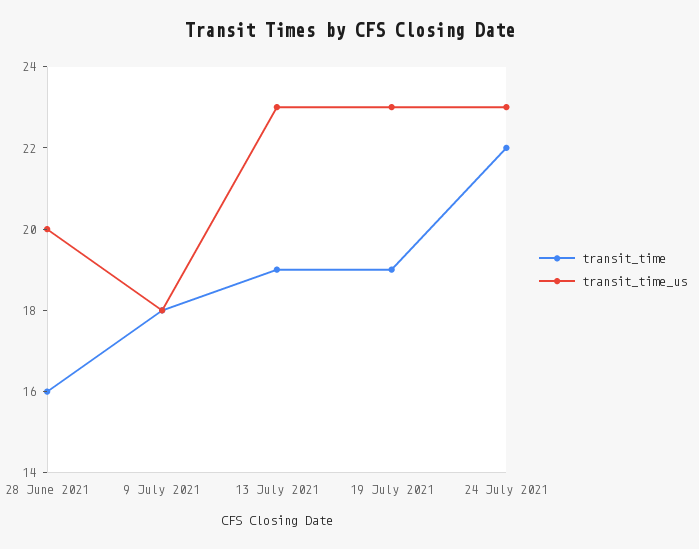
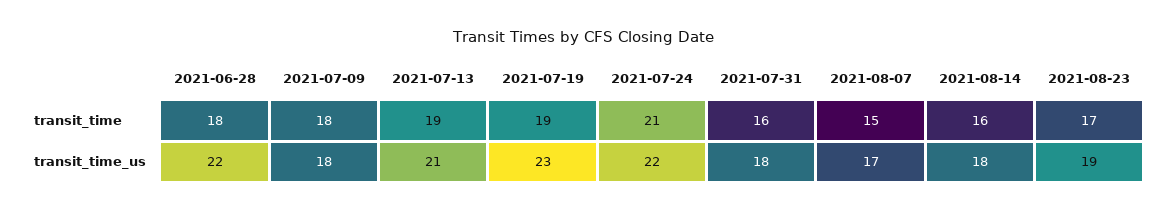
transit_time, 28 June 2021: 16 -> 18
transit_time_us, 28 June 2021: 20 -> 22
transit_time_us, 13 July 2021: 23 -> 21
transit_time, 24 July 2021: 22 -> 21
transit_time_us, 24 July 2021: 23 -> 22
transit_time, 2021-07-31: none -> 16
transit_time, 2021-08-07: none -> 15
transit_time, 2021-08-14: none -> 16
transit_time, 2021-08-23: none -> 17
transit_time_us, 2021-07-31: none -> 18
transit_time_us, 2021-08-07: none -> 17
transit_time_us, 2021-08-14: none -> 18
transit_time_us, 2021-08-23: none -> 19

